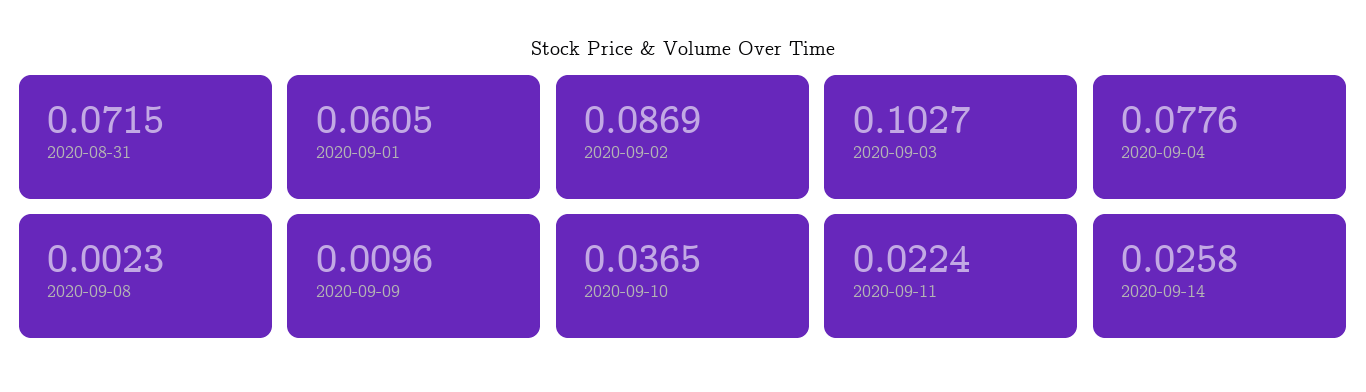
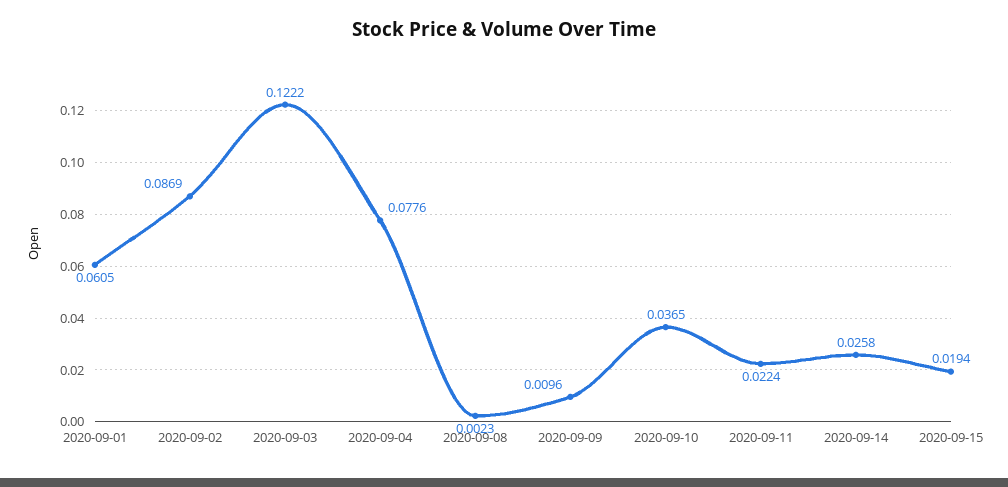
2020-08-31: 0.0715 -> none
2020-09-03: 0.1027 -> 0.1222
2020-09-15: none -> 0.0194

